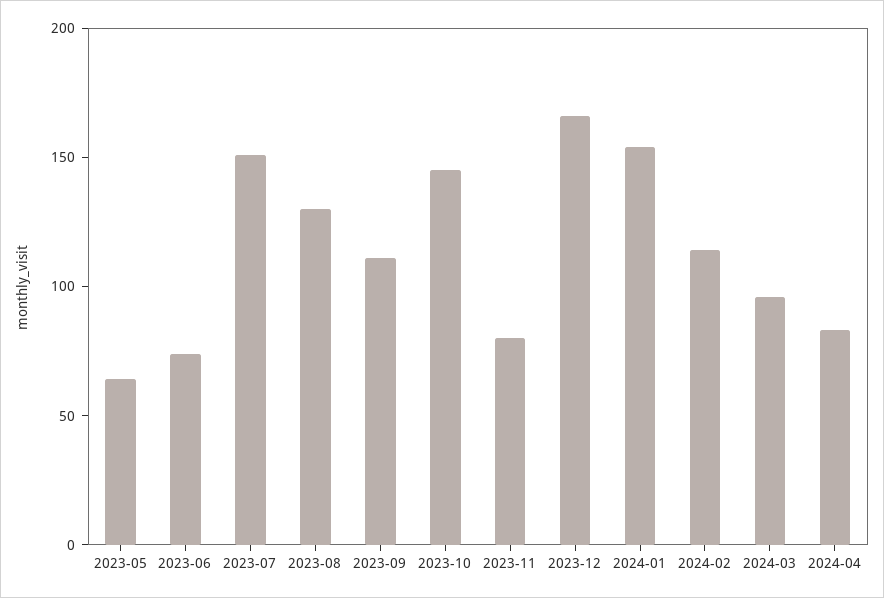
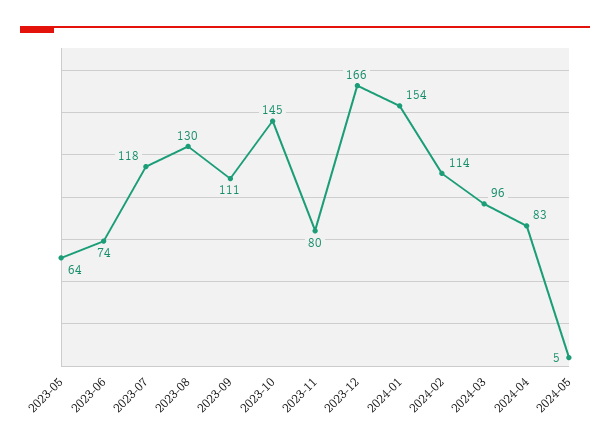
2023-07: 150 -> 118
2024-05: none -> 5

